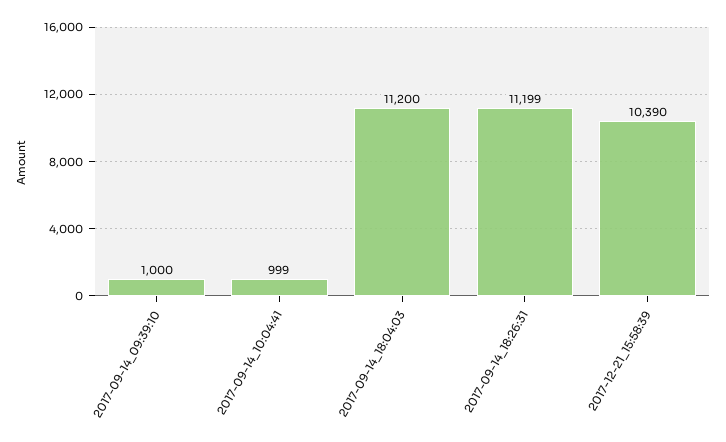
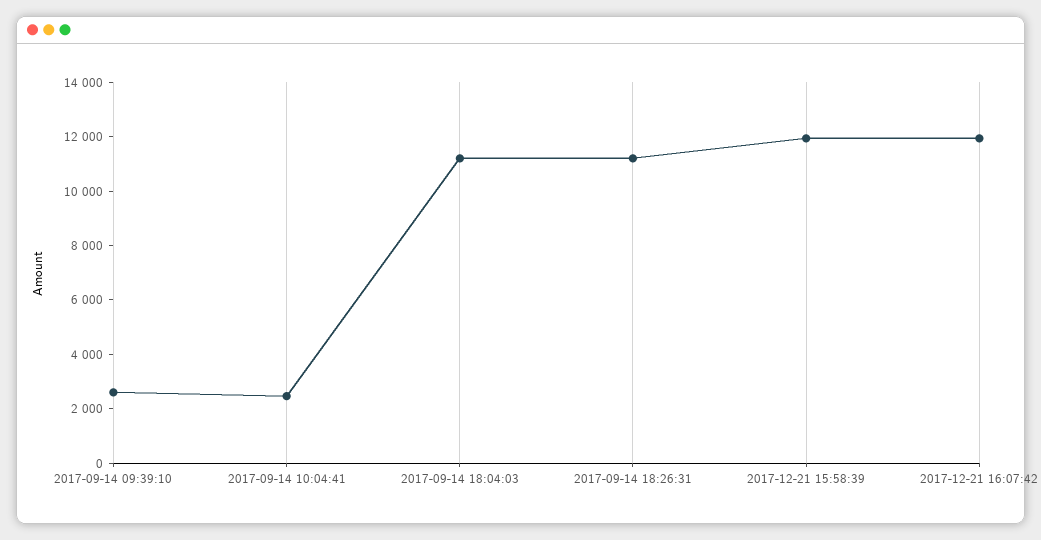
2017-09-14_09:39:10: 1000 -> 2500
2017-09-14_10:04:41: 999 -> 2500
2017-12-21_15:58:39: 10390 -> 12000
2017-12-21 16:07:42: none -> 12000

